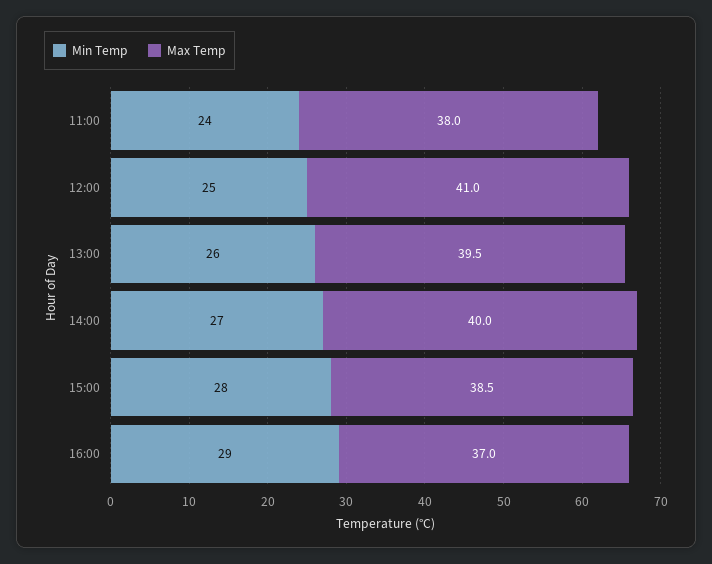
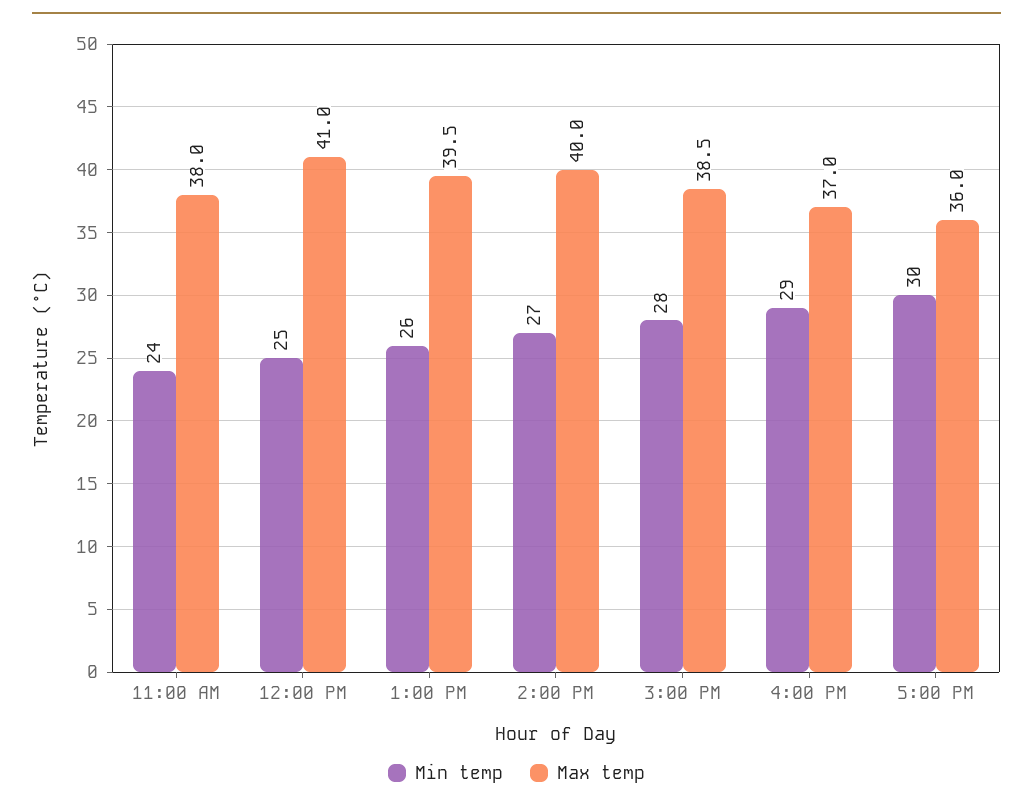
Min Temp, 5:00 PM: none -> 30
Max Temp, 5:00 PM: none -> 36

